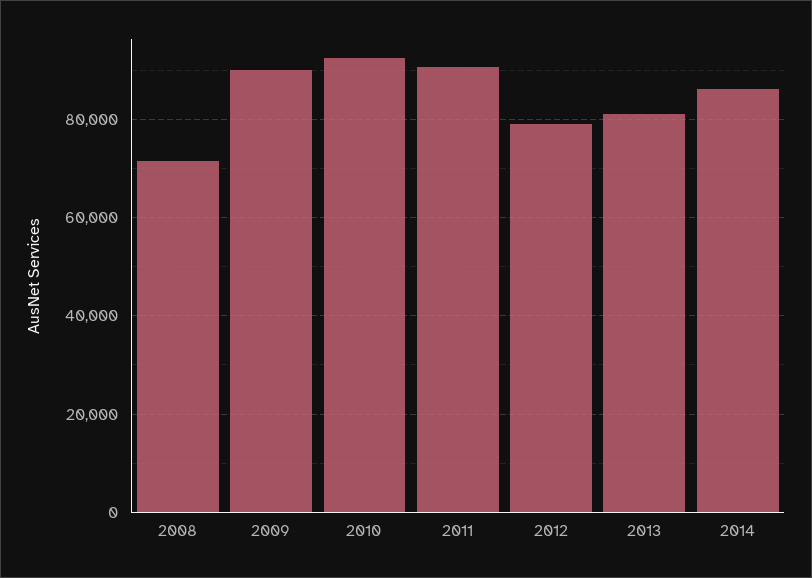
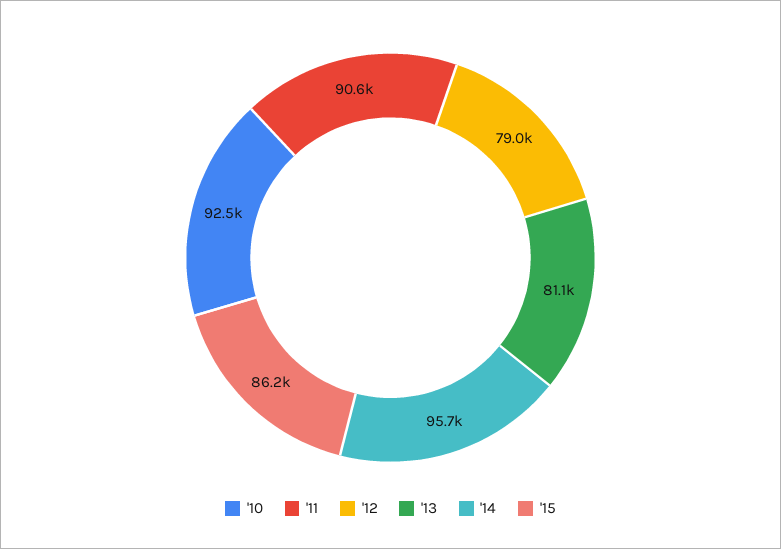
2008: 72000 -> none
2009: 90000 -> none
2014: 86000 -> 95700
'15: none -> 86200

